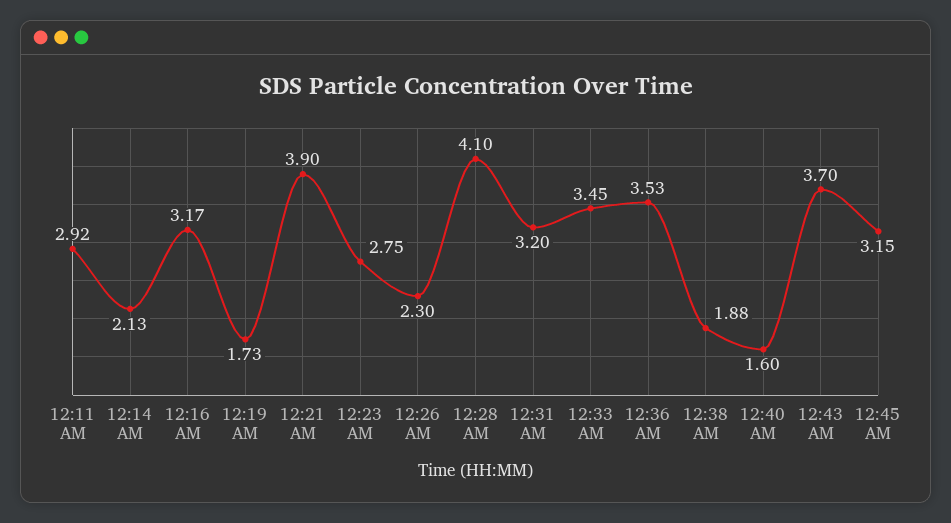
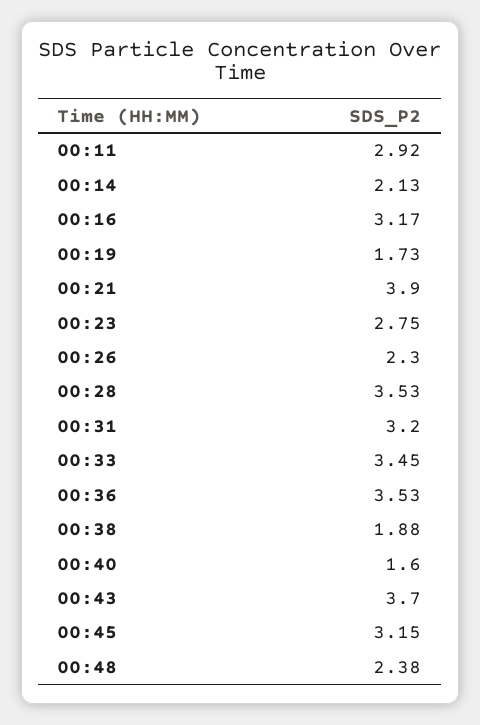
12:28 AM: 4.1 -> 3.53
00:48: none -> 2.38

